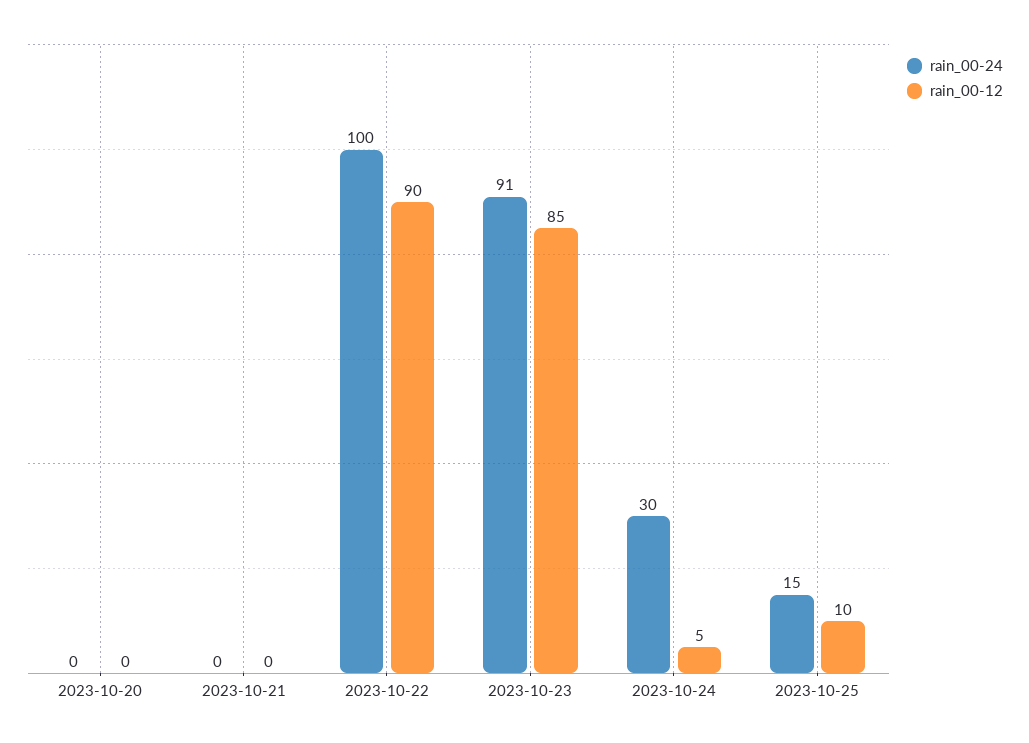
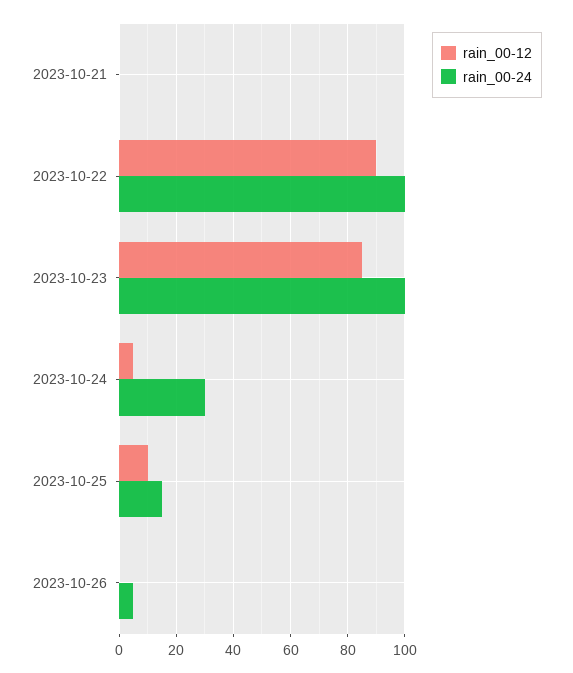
rain_00-24, 2023-10-20: 0 -> none
rain_00-12, 2023-10-20: 0 -> none
rain_00-24, 2023-10-23: 91 -> 100
rain_00-12, 2023-10-26: none -> 0
rain_00-24, 2023-10-26: none -> 5

